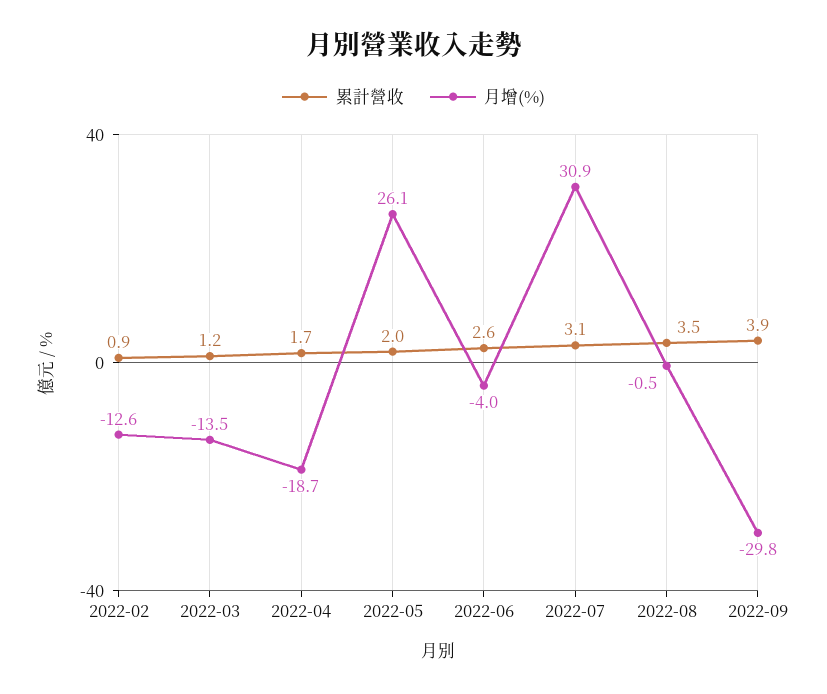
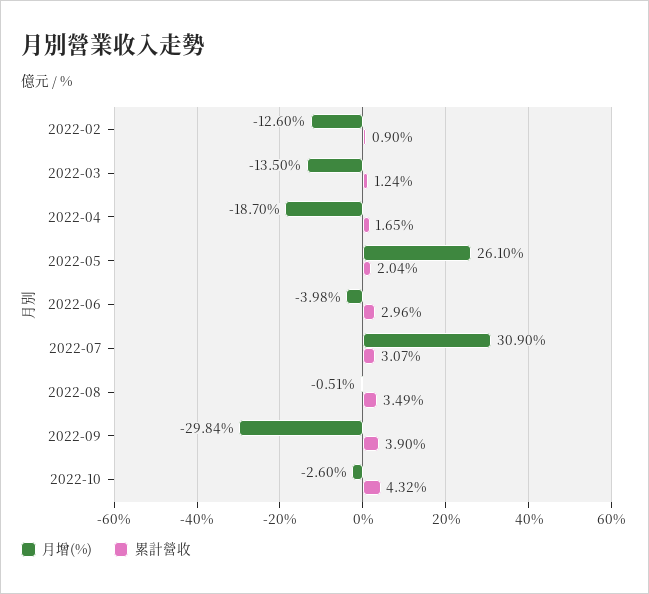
累計營收, 2022-06: 2.6 -> 2.96
月增(%), 2022-10: none -> -2.6
累計營收, 2022-10: none -> 4.32

